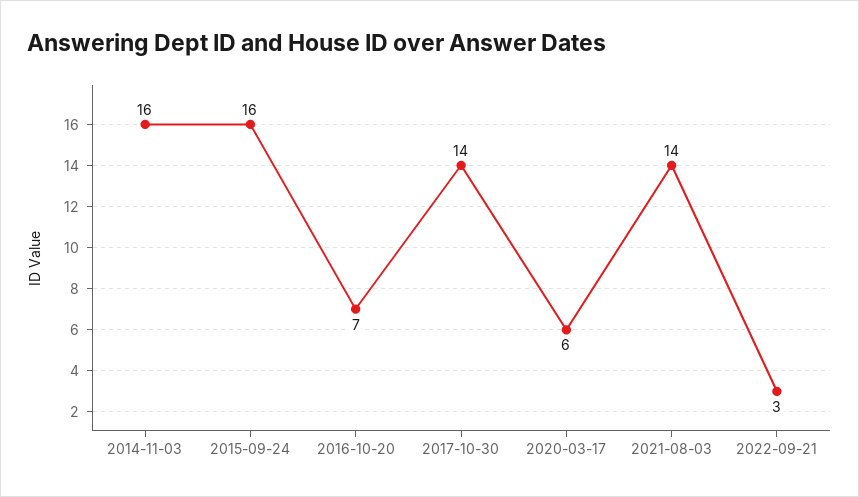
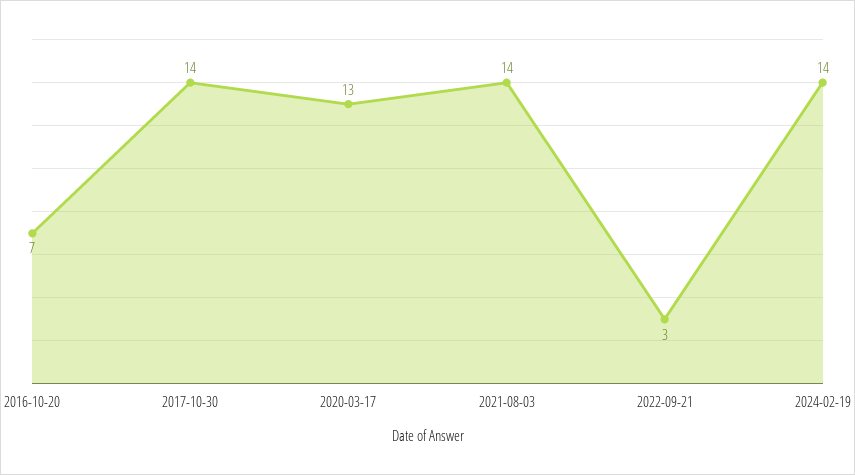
2014-11-03: 16 -> none
2015-09-24: 16 -> none
2020-03-17: 6 -> 13
2024-02-19: none -> 14

